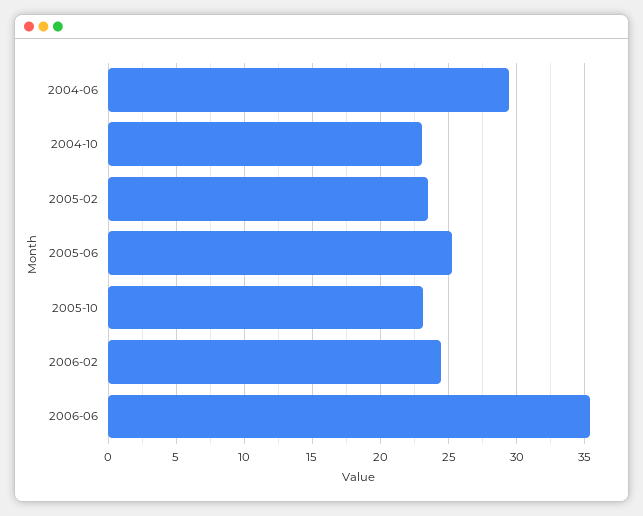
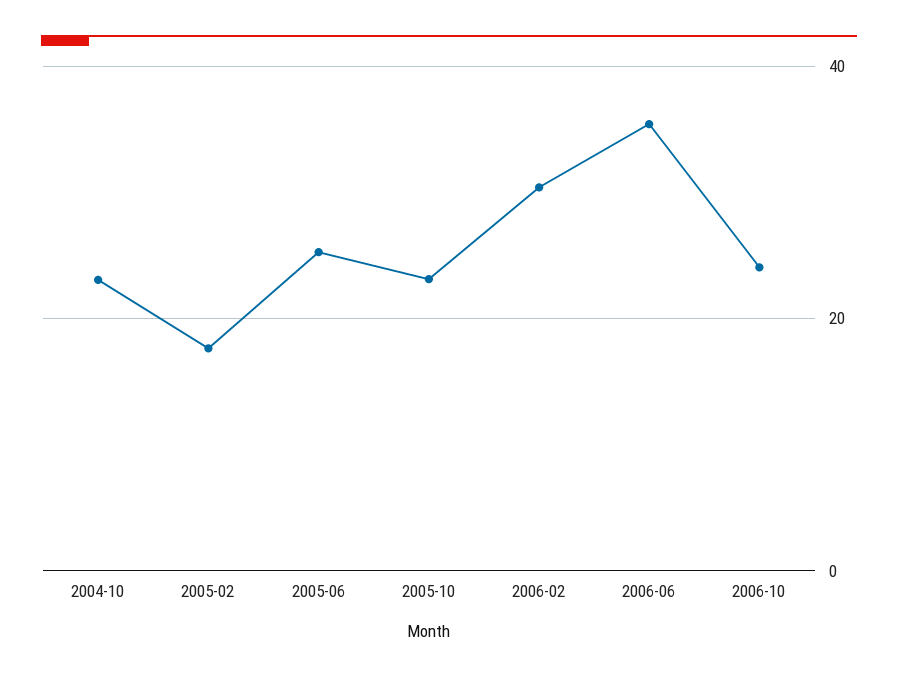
2004-06: 29.5 -> none
2005-02: 23.5 -> 18
2006-02: 24.5 -> 30
2006-10: none -> 24

